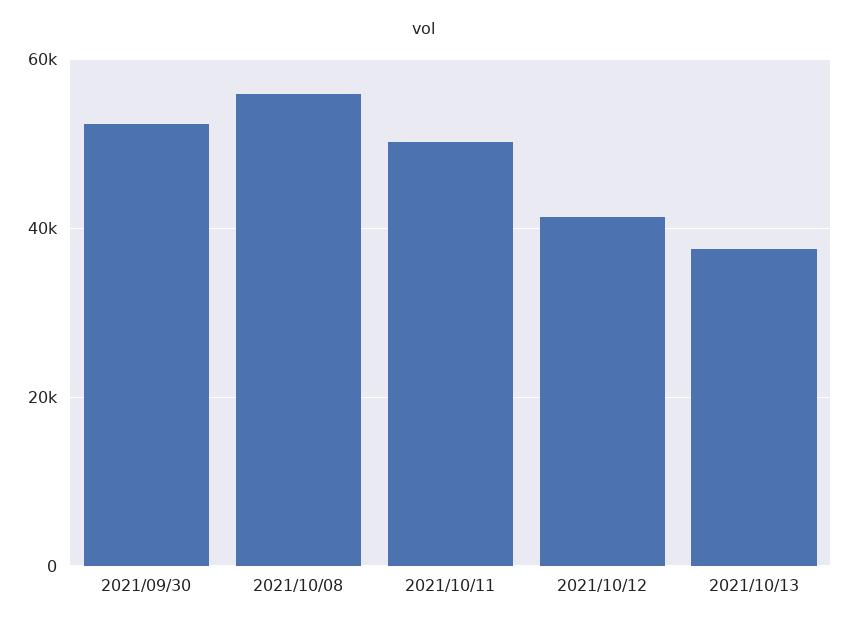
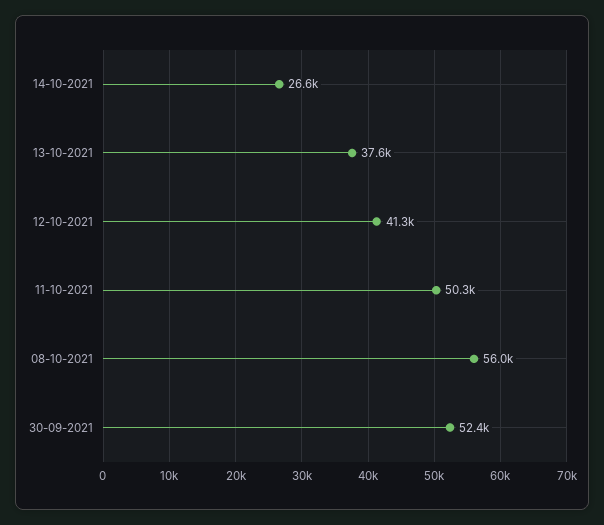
14-10-2021: none -> 26600

